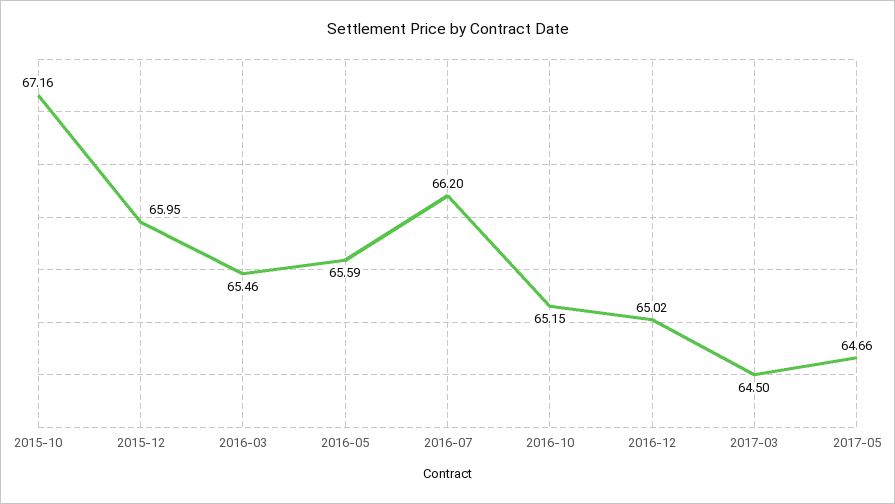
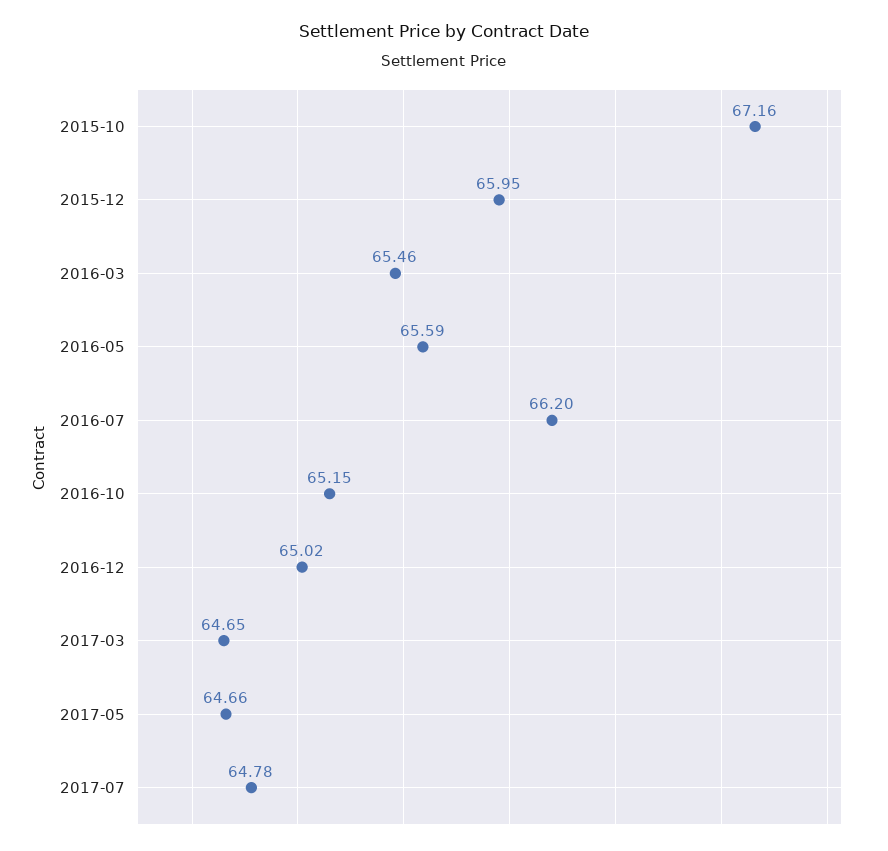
2017-03: 64.5 -> 64.65
2017-07: none -> 64.78

